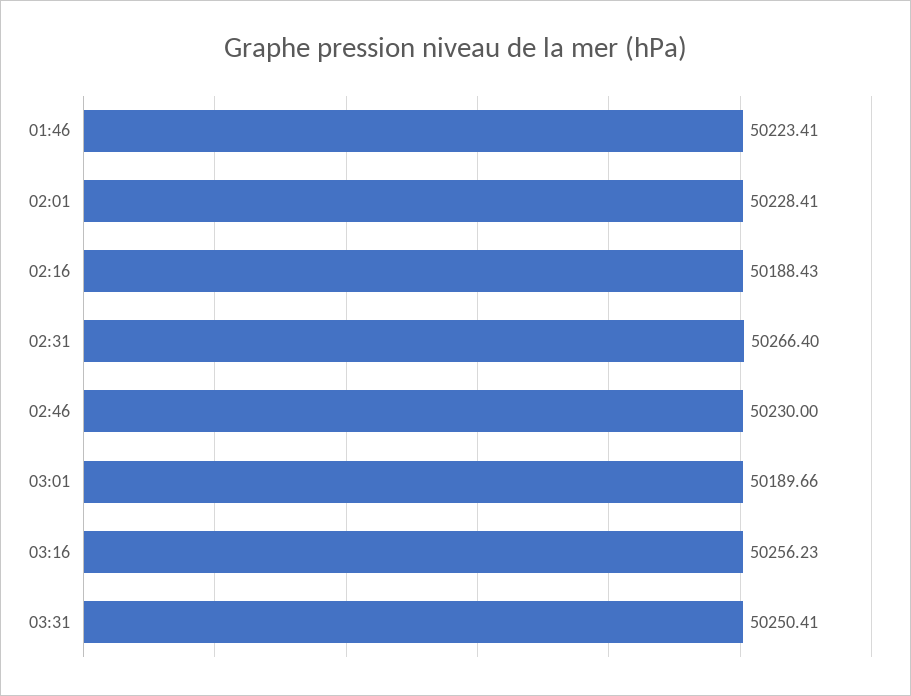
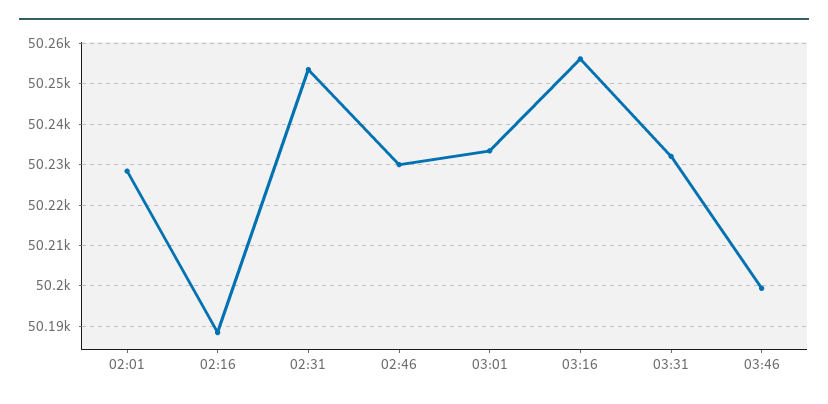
01:46: 50223.41 -> none
02:31: 50266.4 -> 50254
03:01: 50189.66 -> 50234
03:31: 50250.41 -> 50232
03:46: none -> 50200

